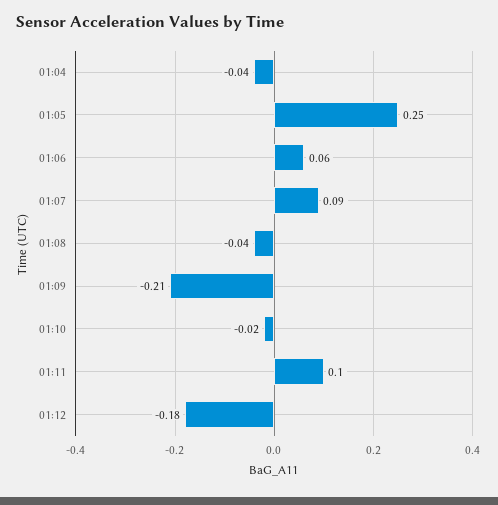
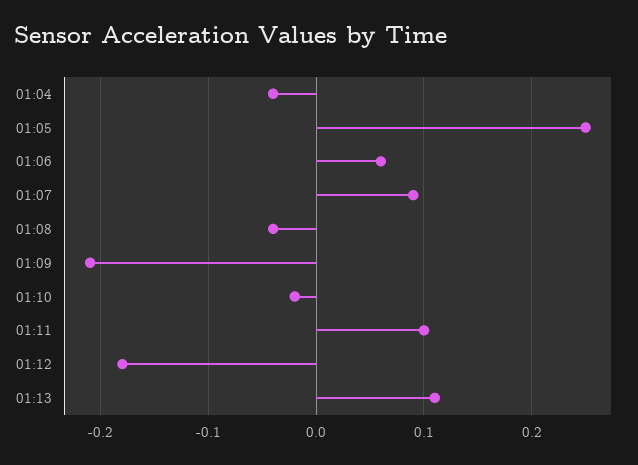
01:13: none -> 0.11

